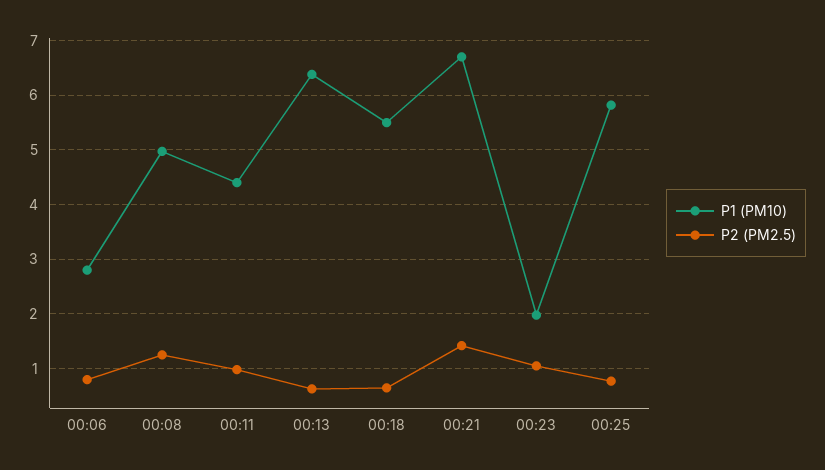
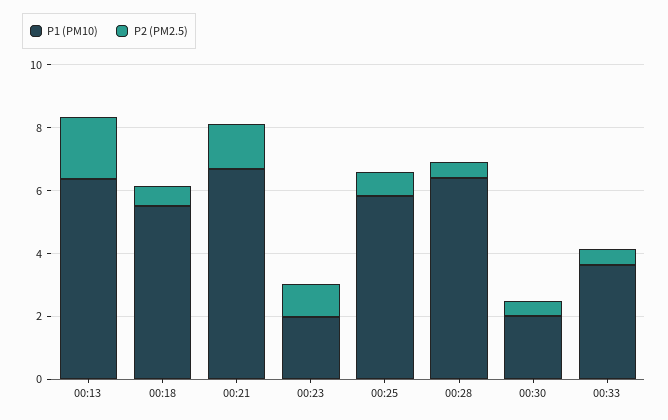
P1 (PM10), 00:06: 2.8 -> none
P2 (PM2.5), 00:06: 0.8 -> none
P1 (PM10), 00:08: 5 -> none
P2 (PM2.5), 00:08: 1.2 -> none
P1 (PM10), 00:11: 4.4 -> none
P2 (PM2.5), 00:11: 1 -> none
P2 (PM2.5), 00:13: 0.6 -> 2
P1 (PM10), 00:28: none -> 6.5
P2 (PM2.5), 00:28: none -> 0.5
P1 (PM10), 00:30: none -> 2
P2 (PM2.5), 00:30: none -> 0.5
P1 (PM10), 00:33: none -> 3.5
P2 (PM2.5), 00:33: none -> 0.5

